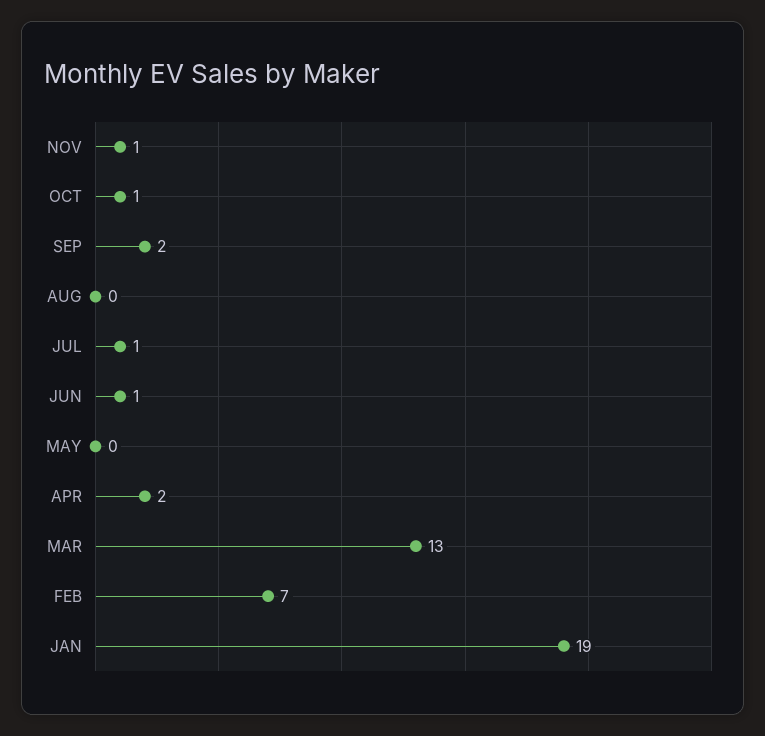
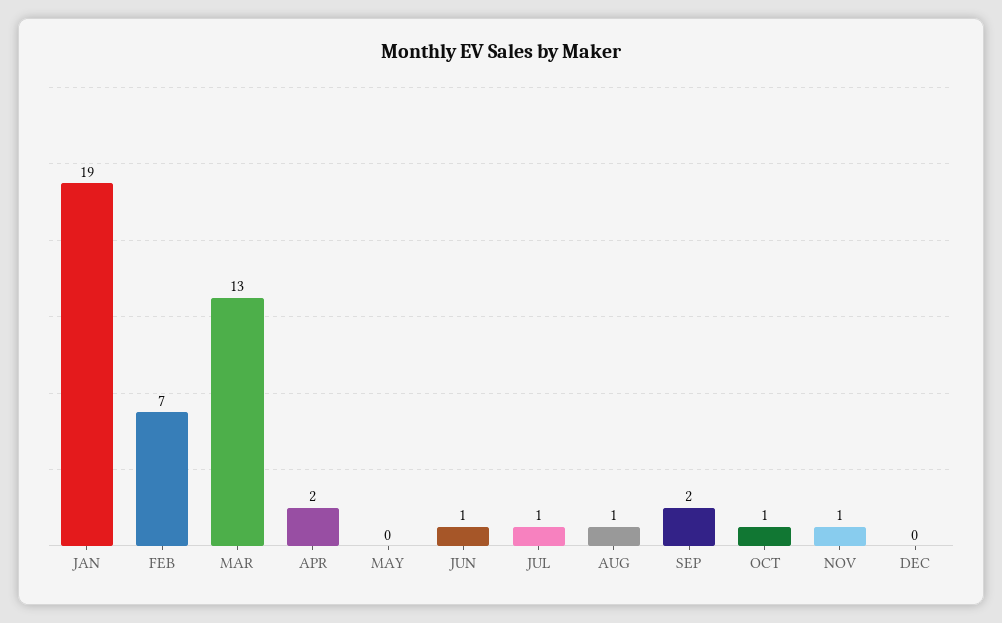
AUG: 0 -> 1
DEC: none -> 0

